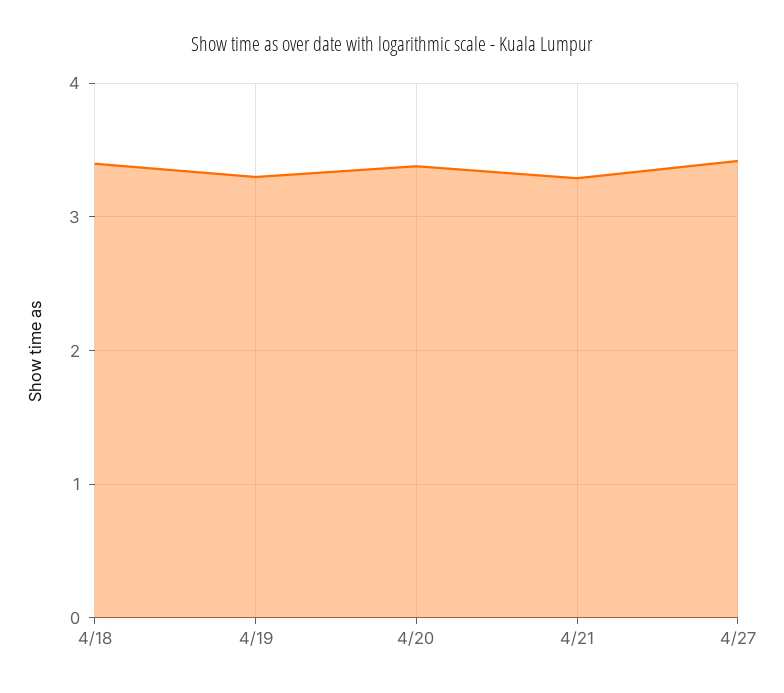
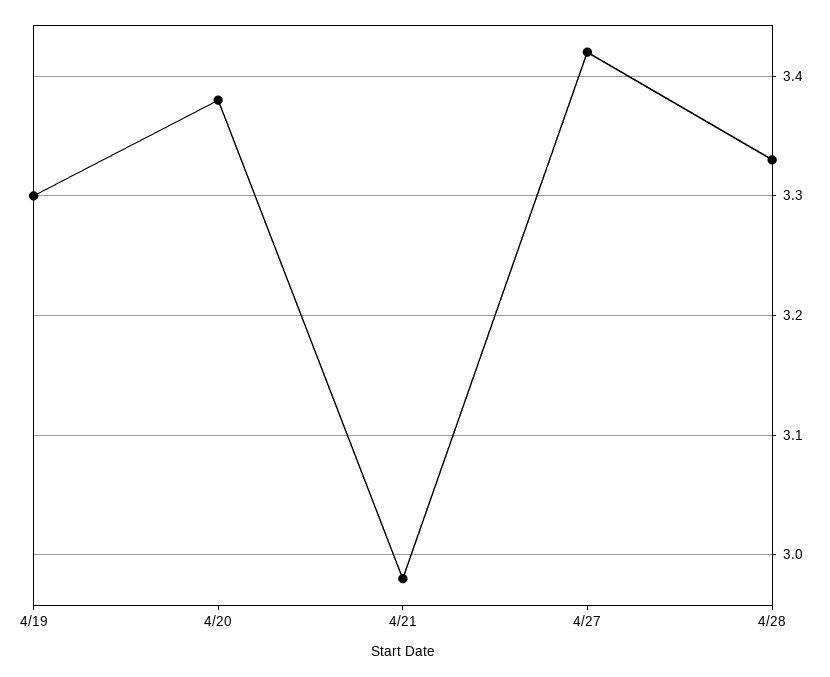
4/18: 3.4 -> none
4/21: 3.3 -> 2.98
4/28: none -> 3.33

